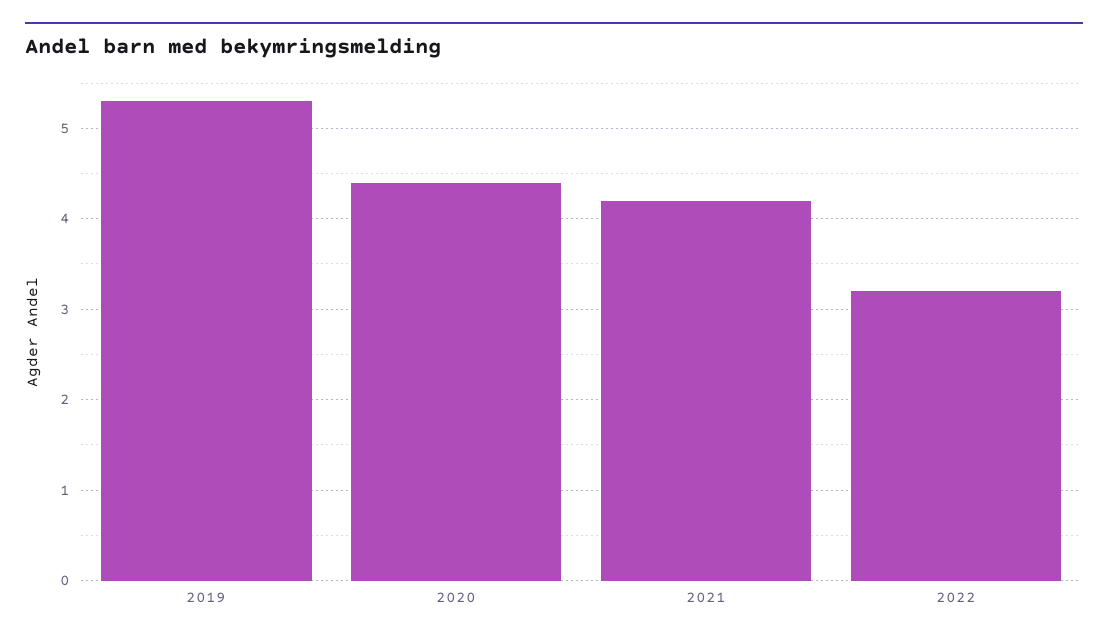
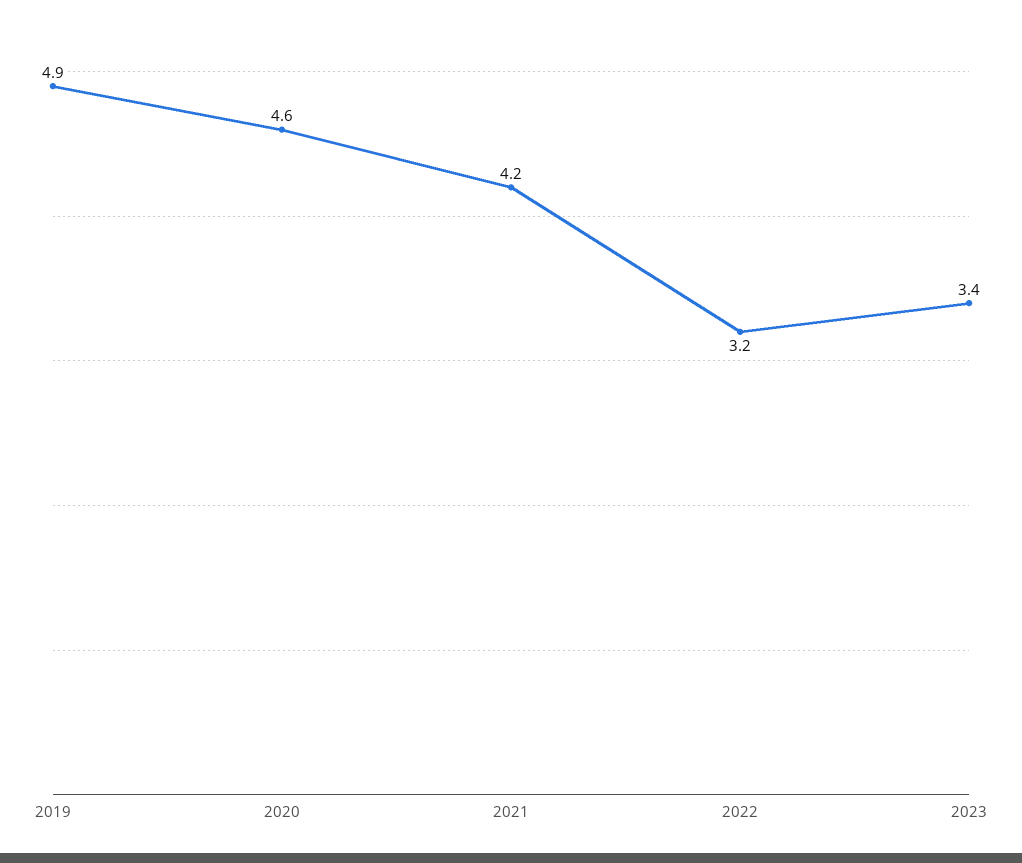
2019: 5.3 -> 4.9
2020: 4.4 -> 4.6
2023: none -> 3.4

